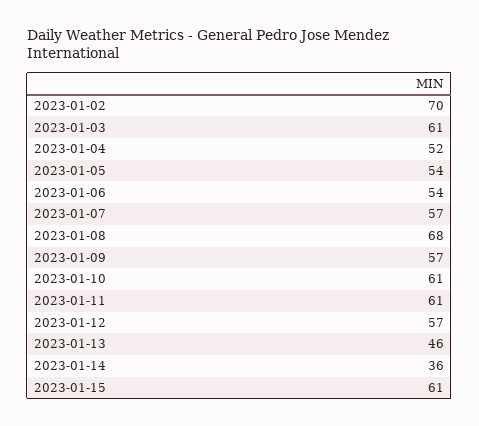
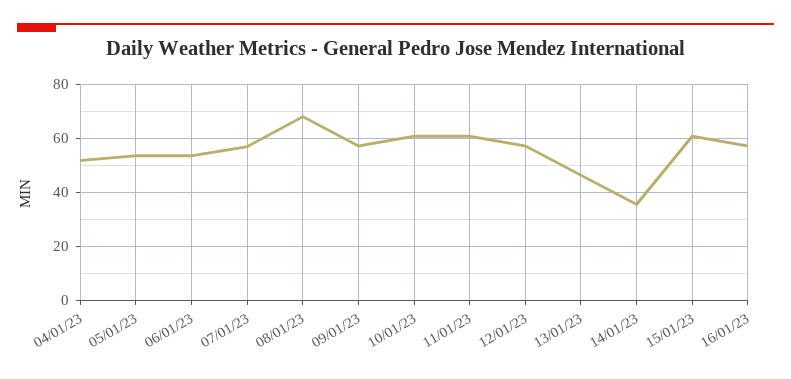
2023-01-02: 70 -> none
2023-01-03: 61 -> none
16/01/23: none -> 57.5

